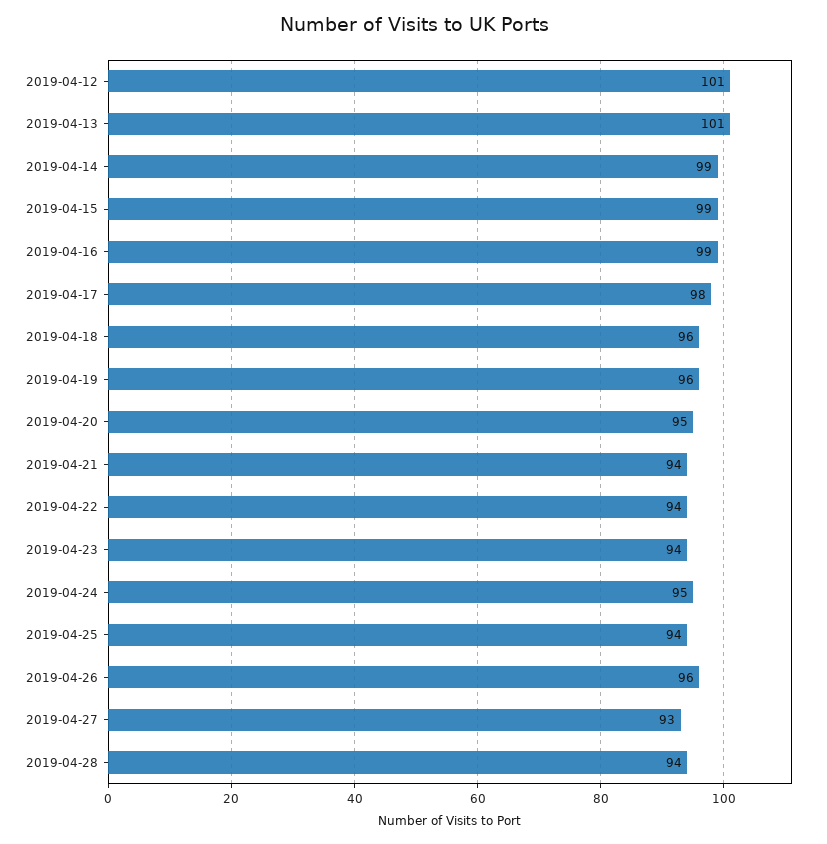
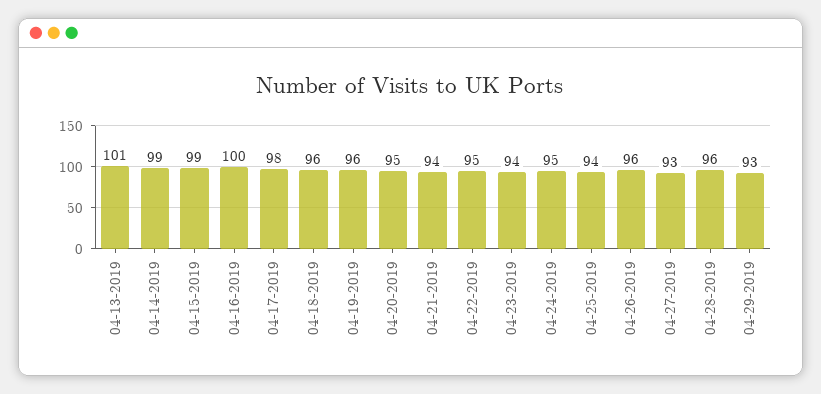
2019-04-12: 101 -> none
2019-04-16: 99 -> 100
2019-04-22: 94 -> 95
2019-04-28: 94 -> 96
04-29-2019: none -> 93

